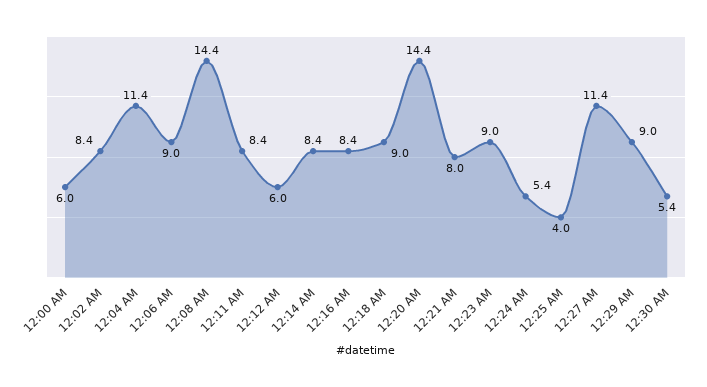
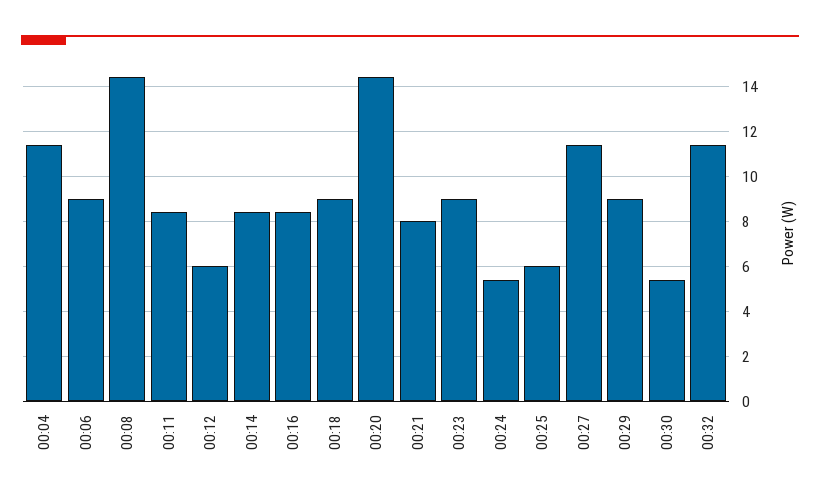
12:00 AM: 6 -> none
12:02 AM: 8.4 -> none
12:25 AM: 4 -> 6
00:32: none -> 11.5

